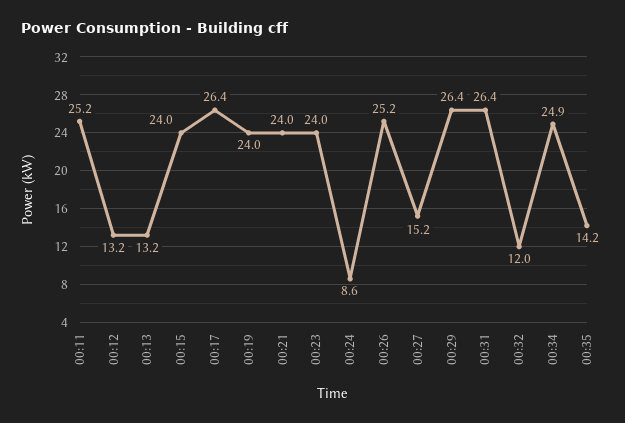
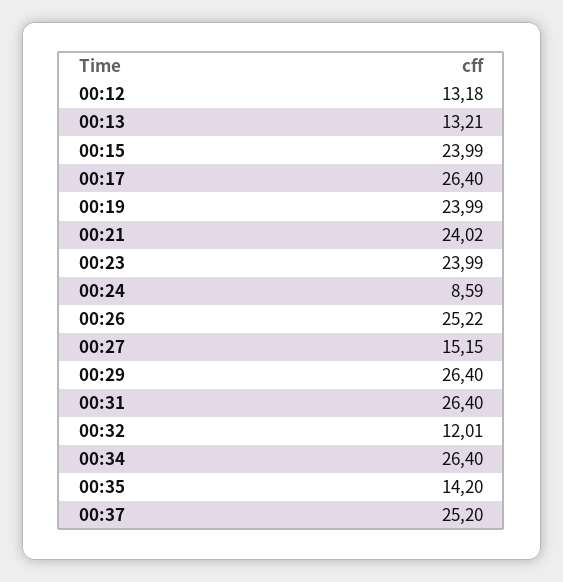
00:11: 25.2 -> none
00:34: 24.9 -> 26.4
00:37: none -> 25.2

